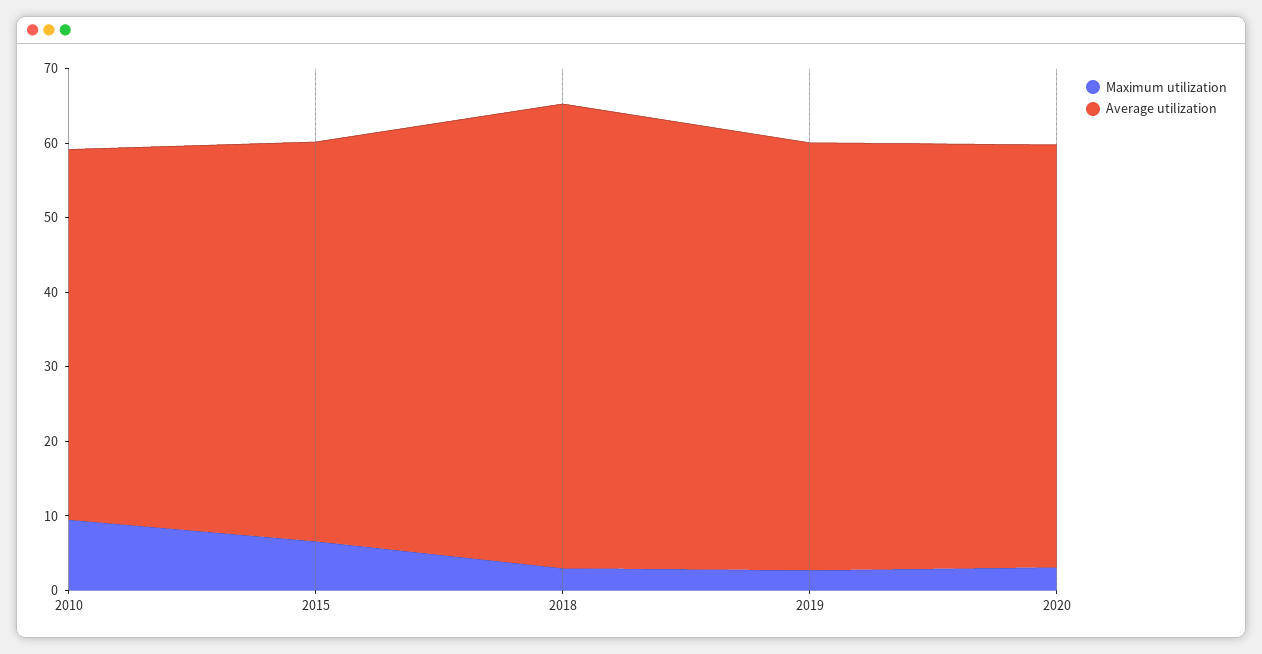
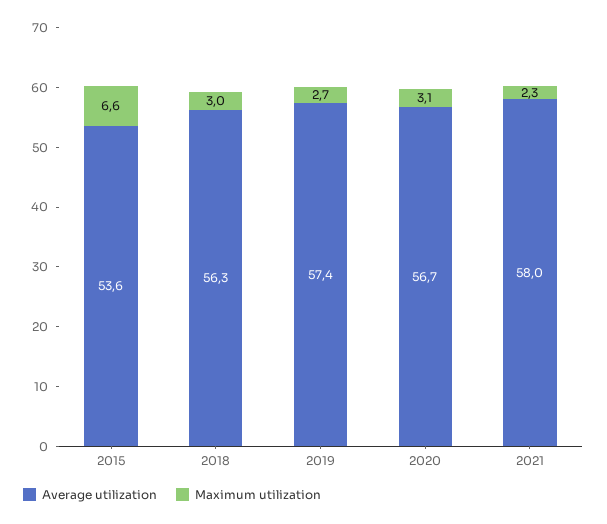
Maximum utilization, 2010: 10 -> none
Average utilization, 2010: 50 -> none
Average utilization, 2018: 62 -> 56.3
Average utilization, 2021: none -> 58
Maximum utilization, 2021: none -> 2.3

